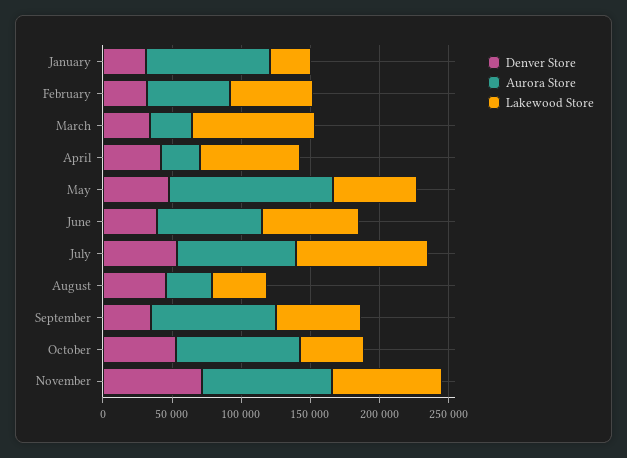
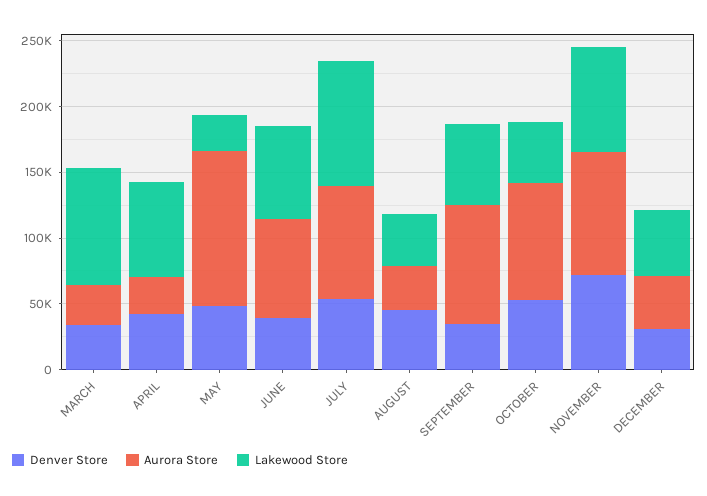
Denver Store, January: 30000 -> none
Aurora Store, January: 90000 -> none
Lakewood Store, January: 30000 -> none
Denver Store, February: 30000 -> none
Aurora Store, February: 60000 -> none
Lakewood Store, February: 60000 -> none
Lakewood Store, May: 60000 -> 30000
Denver Store, DECEMBER: none -> 30000
Aurora Store, DECEMBER: none -> 40000
Lakewood Store, DECEMBER: none -> 50000

